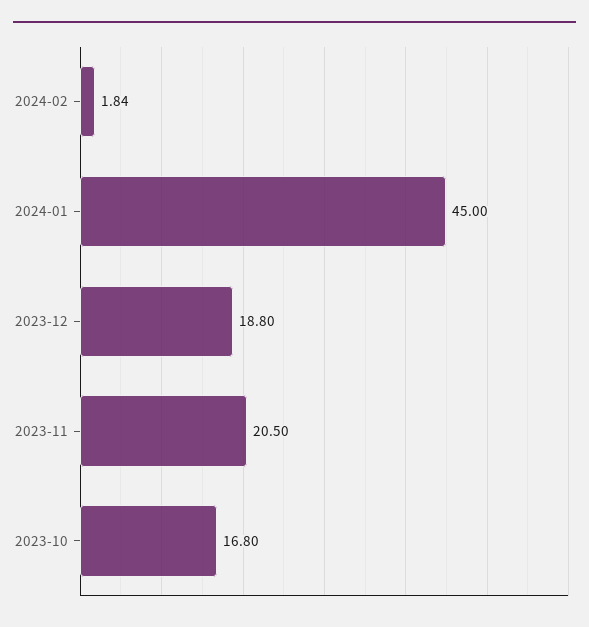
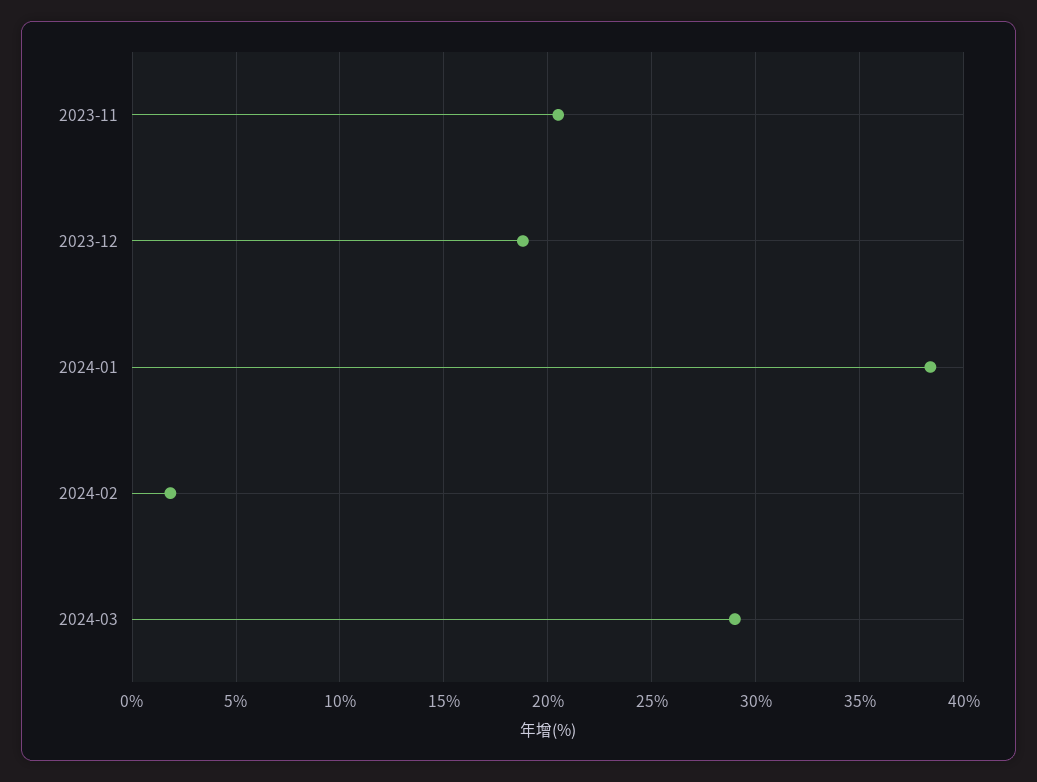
2024-01: 45 -> 38.5
2023-10: 16.8 -> none
2024-03: none -> 29

